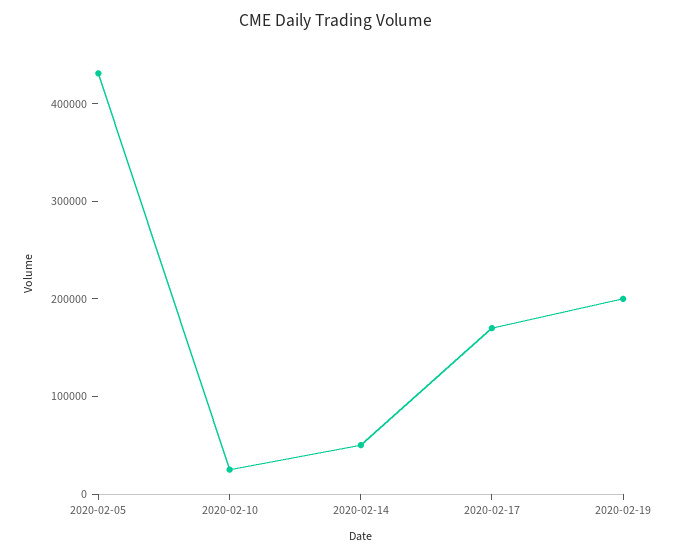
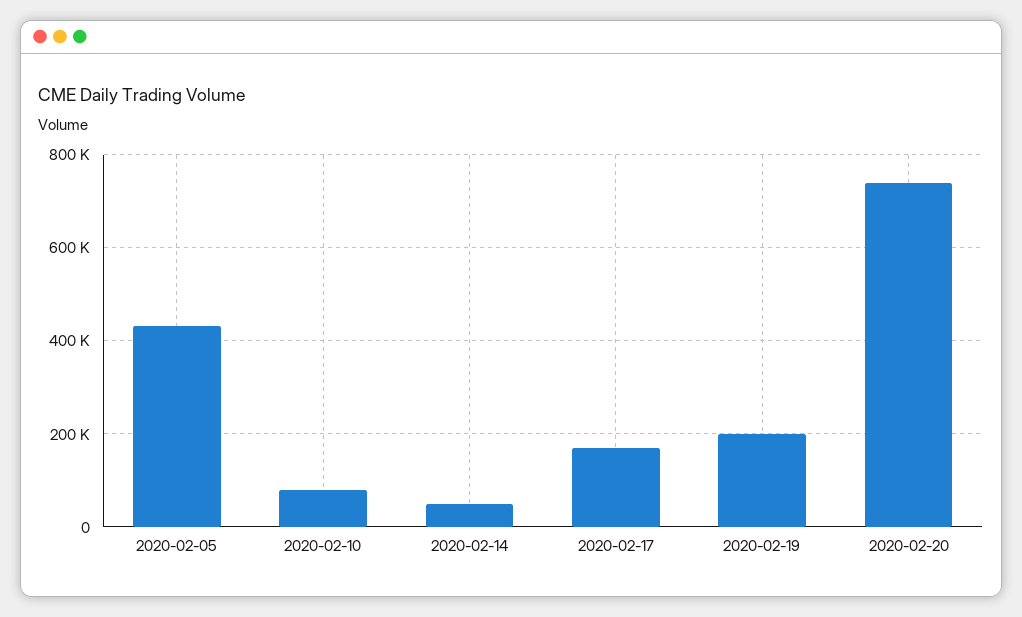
2020-02-10: 20000 -> 80000
2020-02-20: none -> 740000

